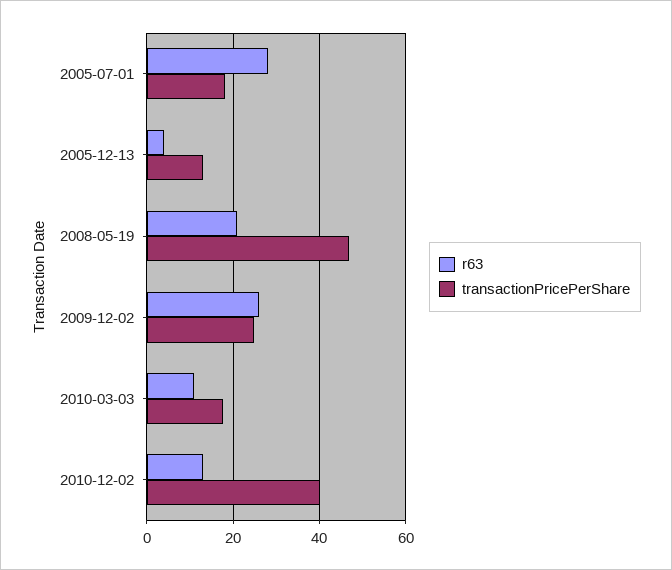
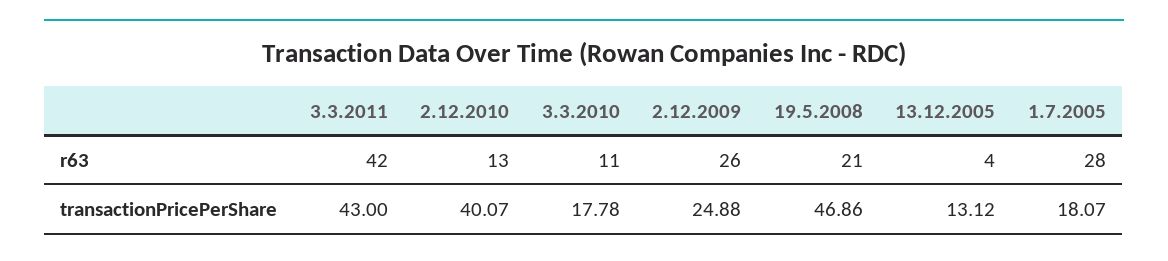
r63, 3.3.2011: none -> 42
transactionPricePerShare, 3.3.2011: none -> 43

